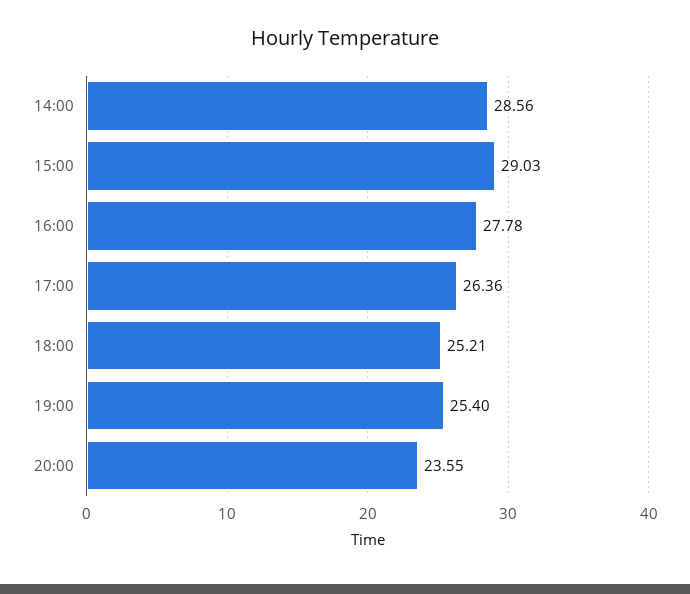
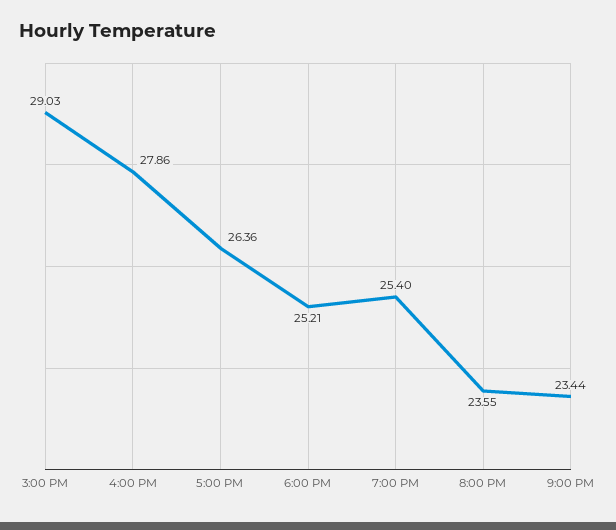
14:00: 28.56 -> none
16:00: 27.78 -> 27.86
9:00 PM: none -> 23.44

